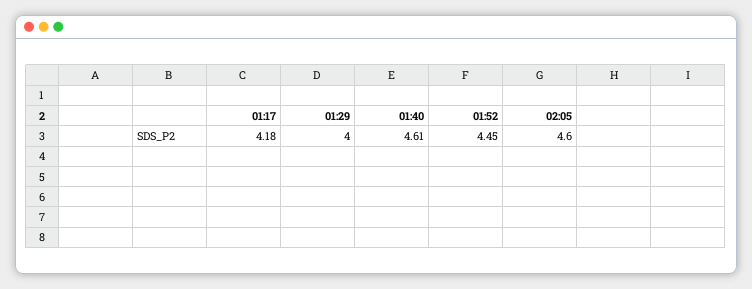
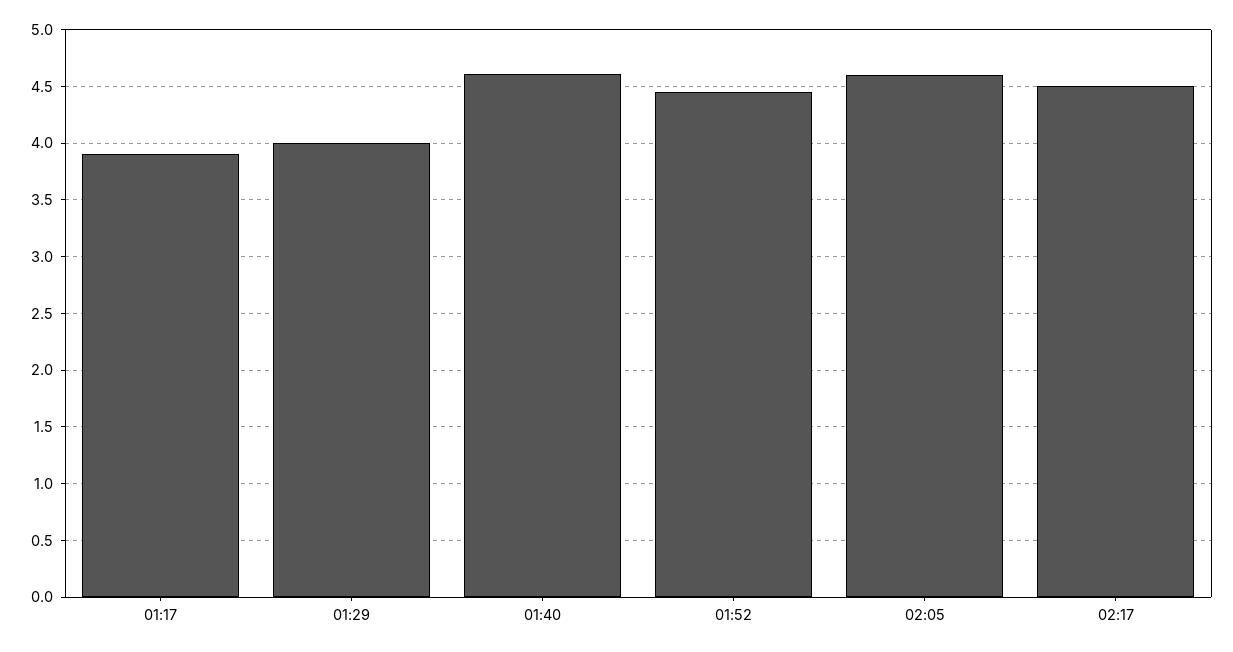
01:17: 4.18 -> 3.9
02:17: none -> 4.5

